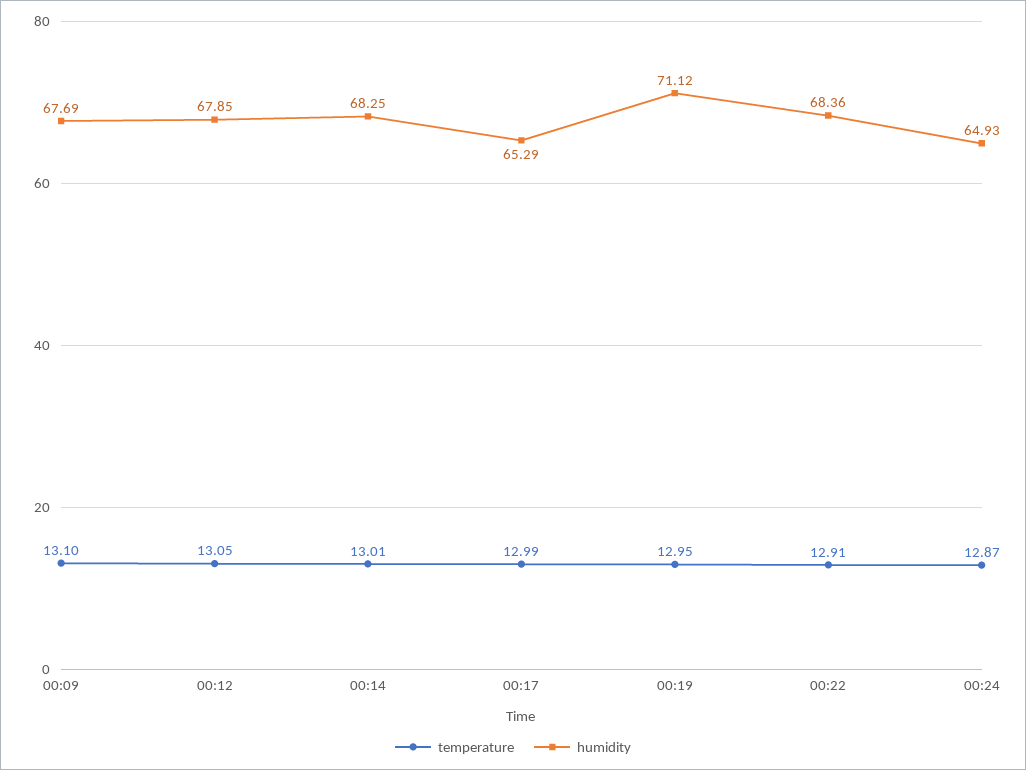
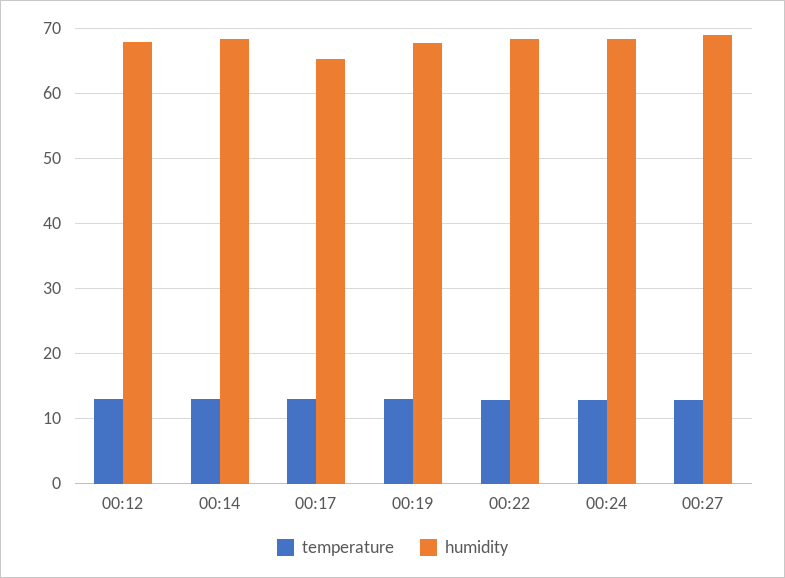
temperature, 00:09: 13.1 -> none
humidity, 00:09: 67.69 -> none
humidity, 00:19: 71.12 -> 68
humidity, 00:24: 64.93 -> 68
temperature, 00:27: none -> 13
humidity, 00:27: none -> 69

